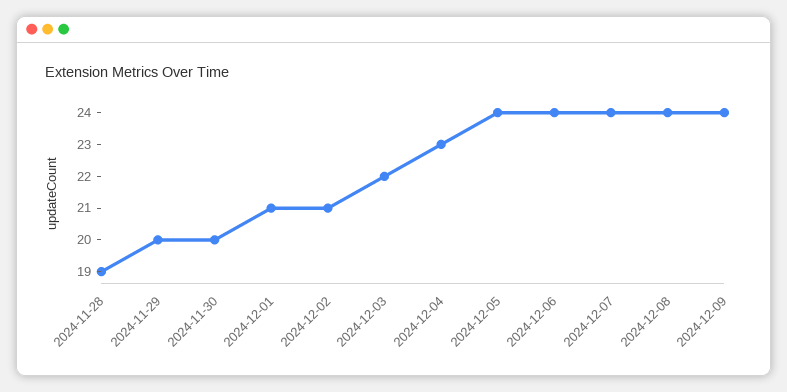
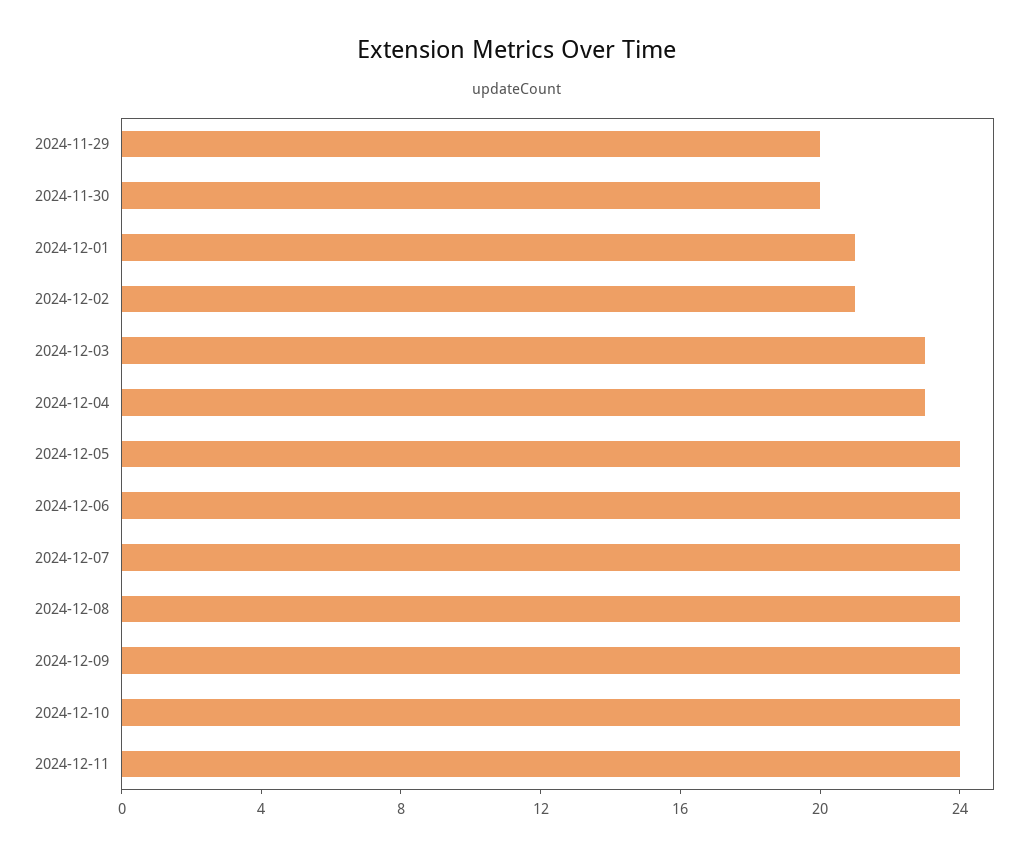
2024-11-28: 19 -> none
2024-12-03: 22 -> 23
2024-12-10: none -> 24
2024-12-11: none -> 24

